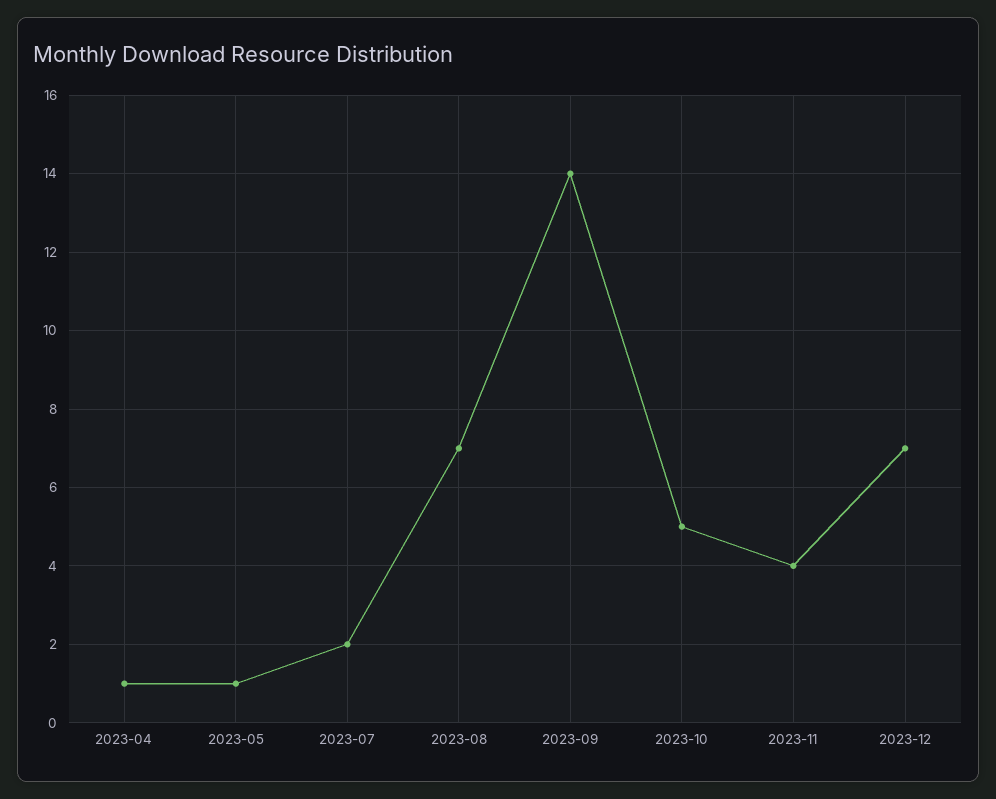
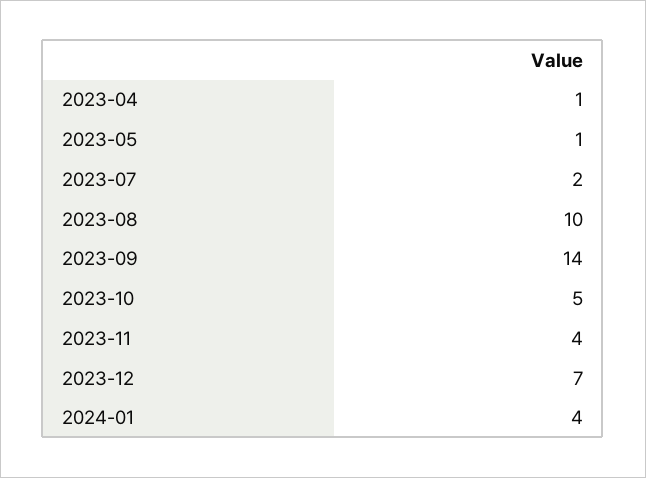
2023-08: 7 -> 10
2024-01: none -> 4

